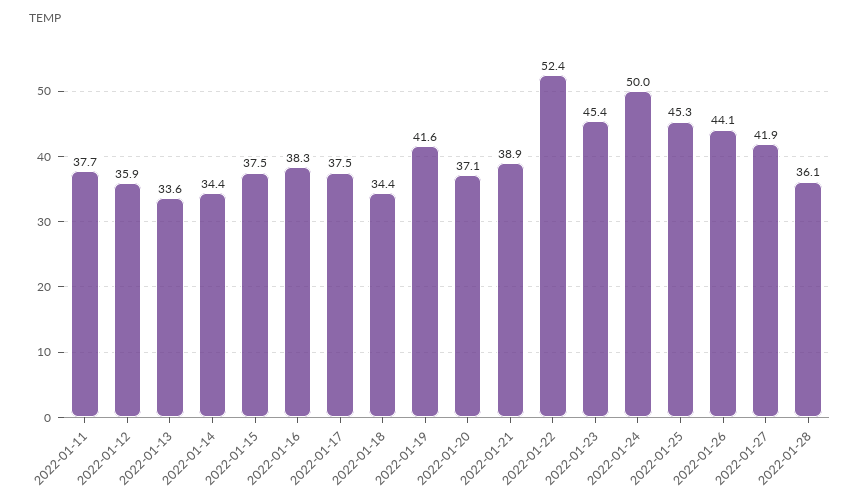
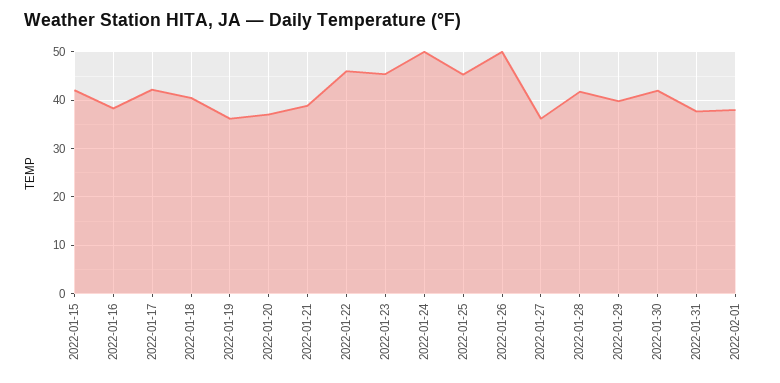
2022-01-11: 37.7 -> none
2022-01-12: 35.9 -> none
2022-01-13: 33.6 -> none
2022-01-14: 34.4 -> none
2022-01-15: 37.5 -> 42
2022-01-17: 37.5 -> 42
2022-01-18: 34.4 -> 40
2022-01-19: 41.6 -> 36
2022-01-22: 52.4 -> 46
2022-01-26: 44.1 -> 50
2022-01-27: 41.9 -> 36
2022-01-28: 36.1 -> 42
2022-01-29: none -> 40
2022-01-30: none -> 42
2022-01-31: none -> 38
2022-02-01: none -> 38

